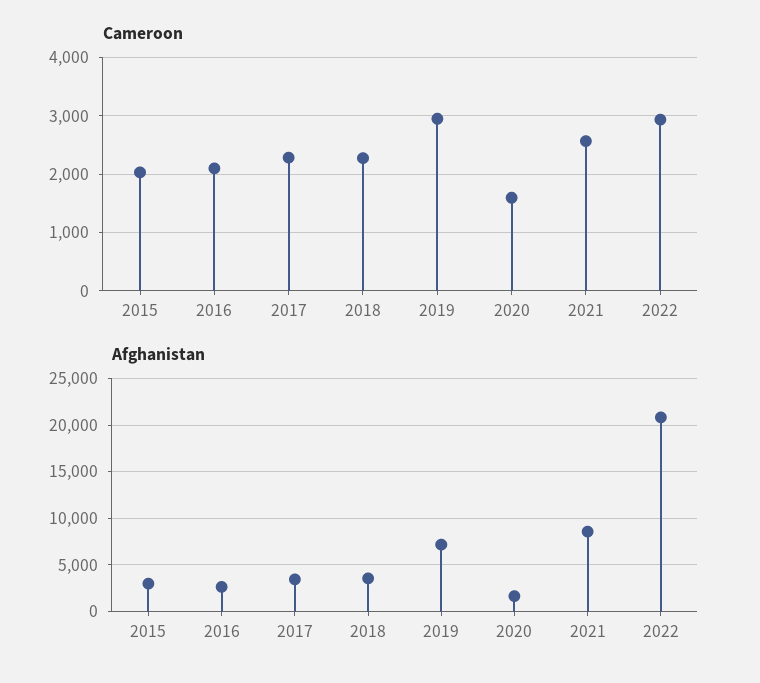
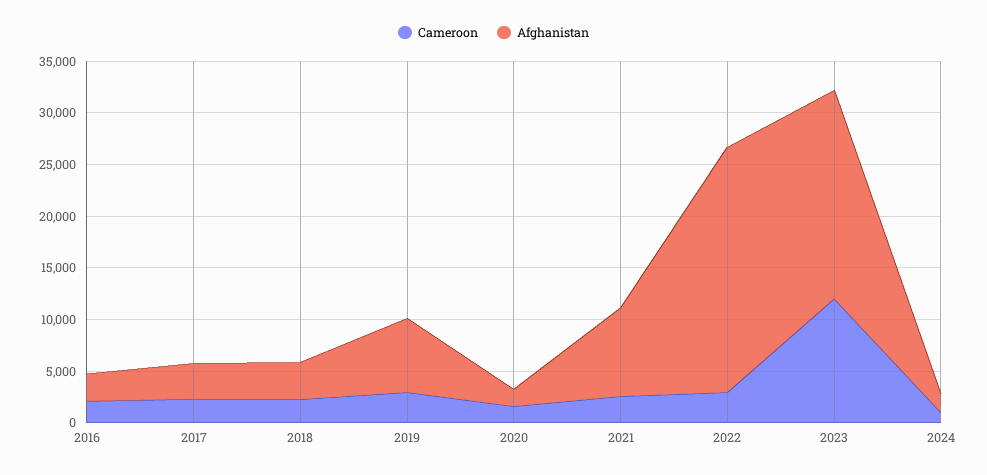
Cameroon, 2015: 2000 -> none
Afghanistan, 2015: 3000 -> none
Afghanistan, 2022: 21000 -> 24000
Cameroon, 2023: none -> 12000
Afghanistan, 2023: none -> 20000
Cameroon, 2024: none -> 1000
Afghanistan, 2024: none -> 2000

